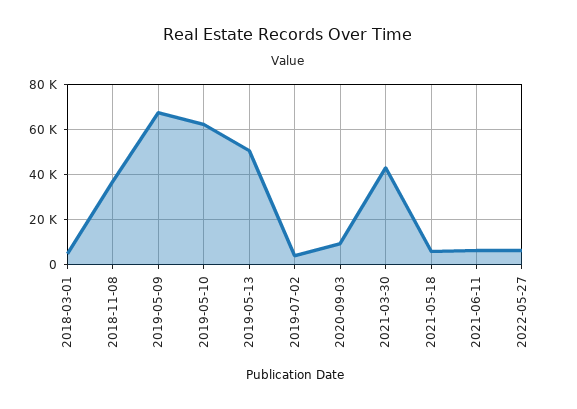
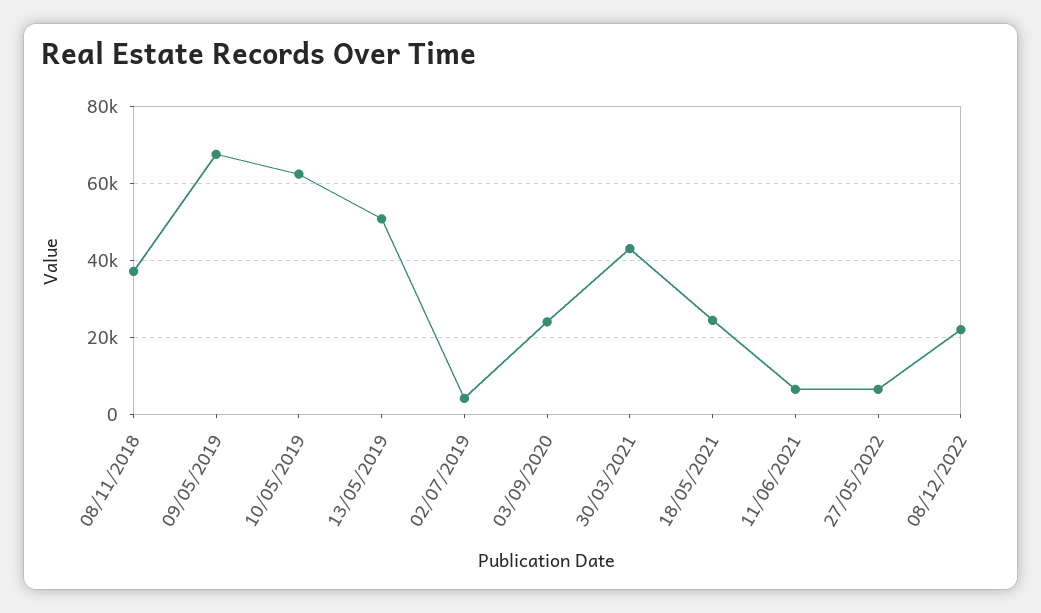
2018-03-01: 5000 -> none
2020-09-03: 10000 -> 24000
2021-05-18: 5000 -> 24000
08/12/2022: none -> 22000

